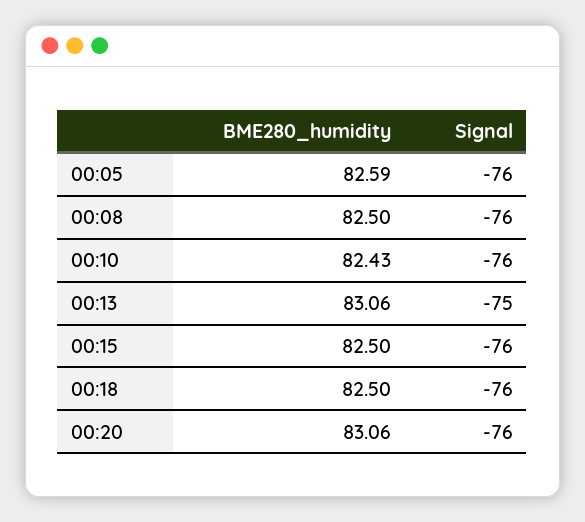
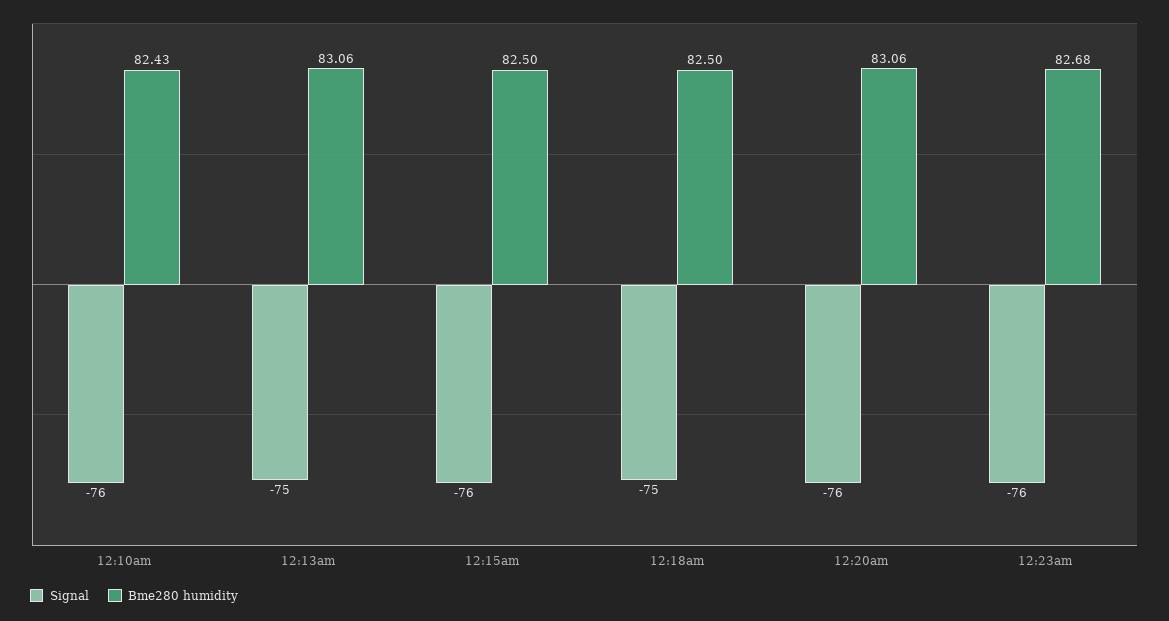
BME280_humidity, 00:05: 82.59 -> none
Signal, 00:05: -76 -> none
BME280_humidity, 00:08: 82.5 -> none
Signal, 00:08: -76 -> none
Signal, 00:18: -76 -> -75
Signal, 12:23am: none -> -76
BME280_humidity, 12:23am: none -> 82.68

